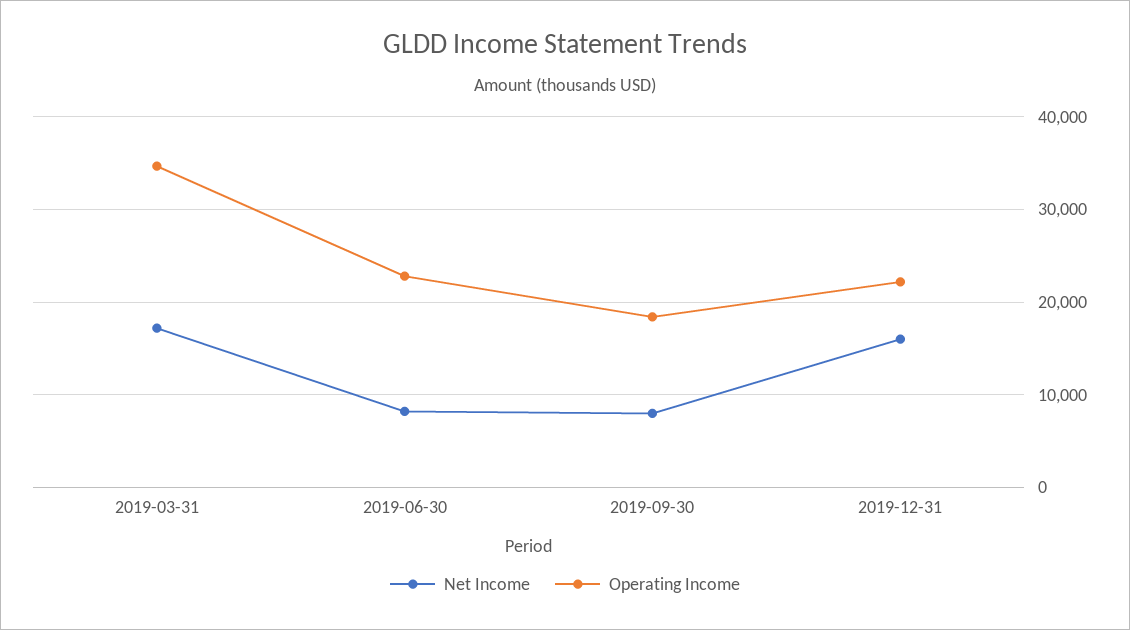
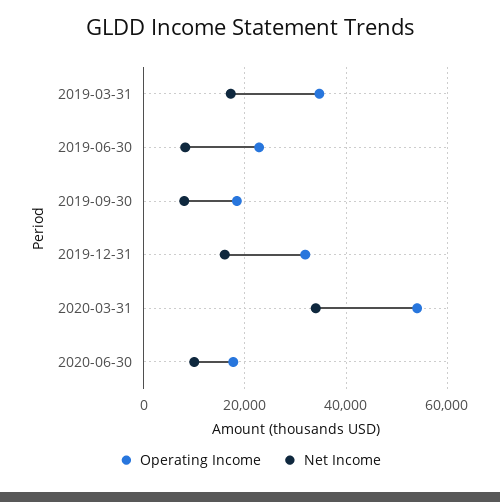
Operating Income, 2019-12-31: 22000 -> 32000
Operating Income, 2020-03-31: none -> 54000
Net Income, 2020-03-31: none -> 34000
Operating Income, 2020-06-30: none -> 18000
Net Income, 2020-06-30: none -> 10000

